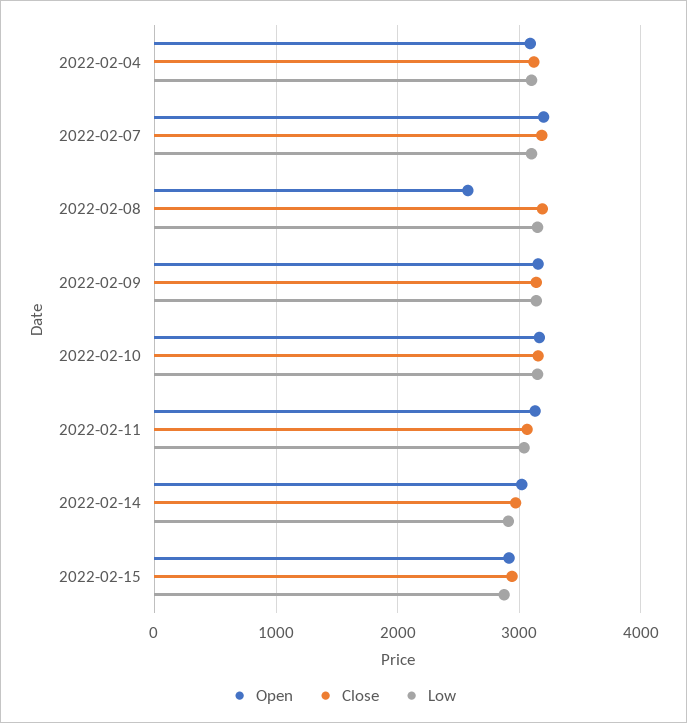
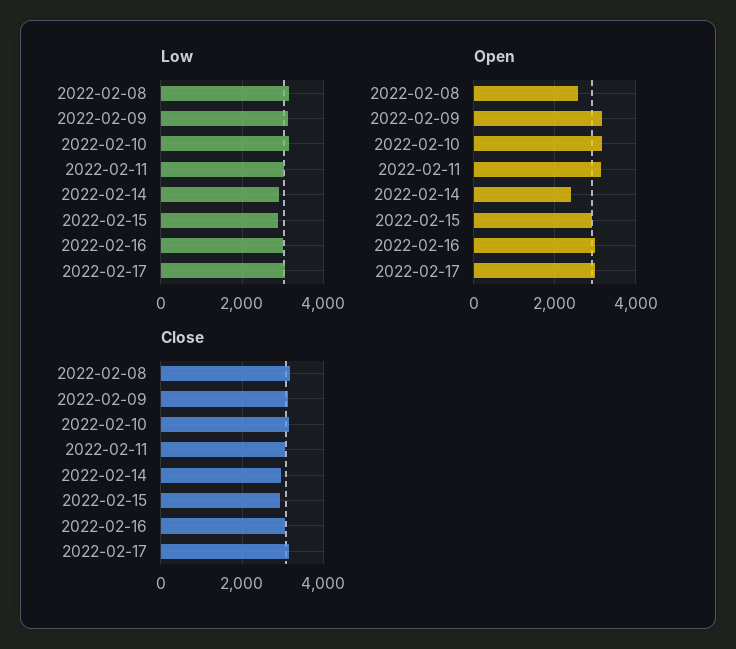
Open, 2022-02-04: 3100 -> none
Close, 2022-02-04: 3100 -> none
Low, 2022-02-04: 3100 -> none
Open, 2022-02-07: 3200 -> none
Close, 2022-02-07: 3200 -> none
Low, 2022-02-07: 3100 -> none
Open, 2022-02-14: 3000 -> 2400
Low, 2022-02-16: none -> 3000
Low, 2022-02-17: none -> 3000
Open, 2022-02-16: none -> 3000
Open, 2022-02-17: none -> 3000
Close, 2022-02-16: none -> 3000
Close, 2022-02-17: none -> 3200

